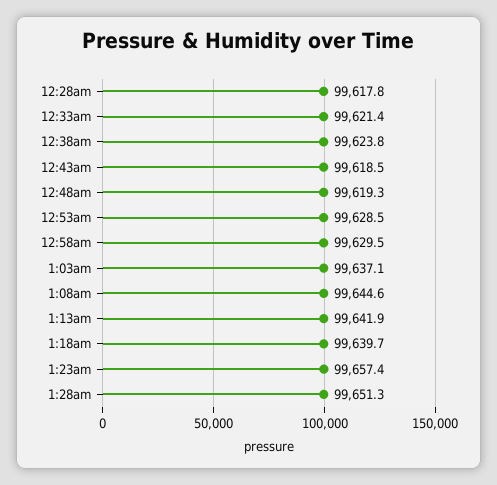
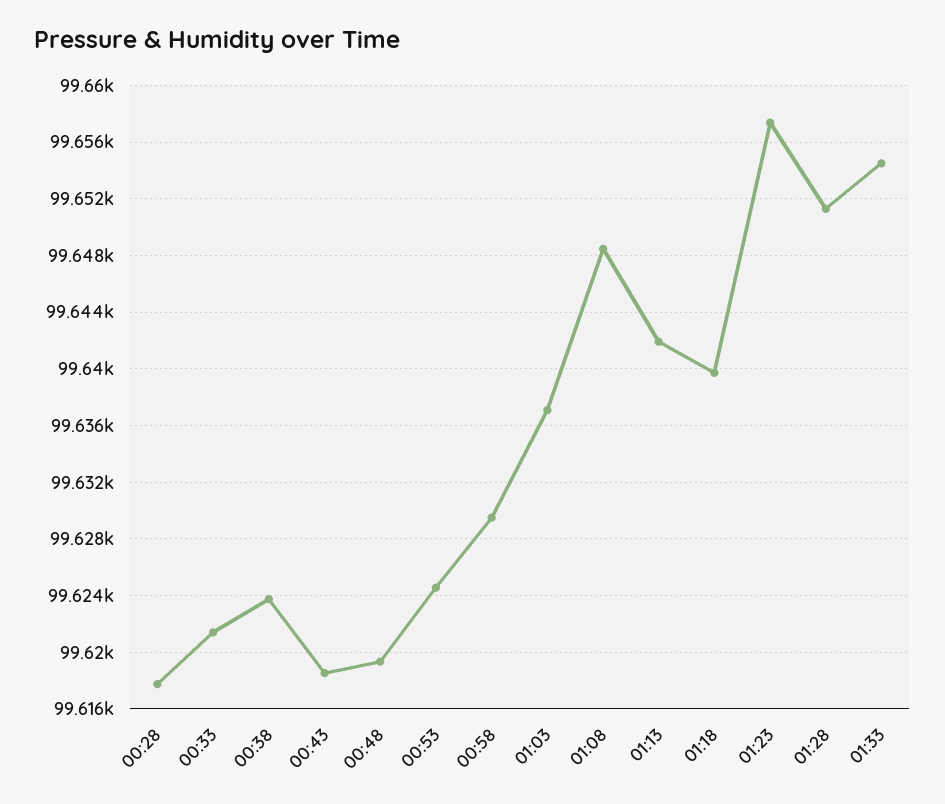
12:53am: 99628.5 -> 99624.5
1:08am: 99644.6 -> 99648.5
01:33: none -> 99654.5

